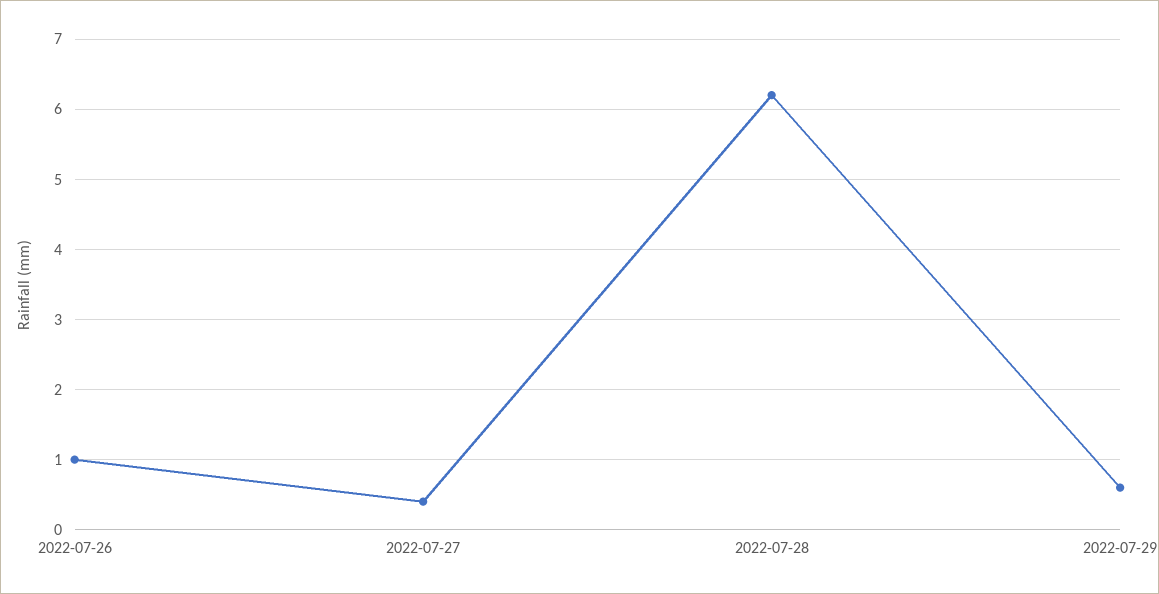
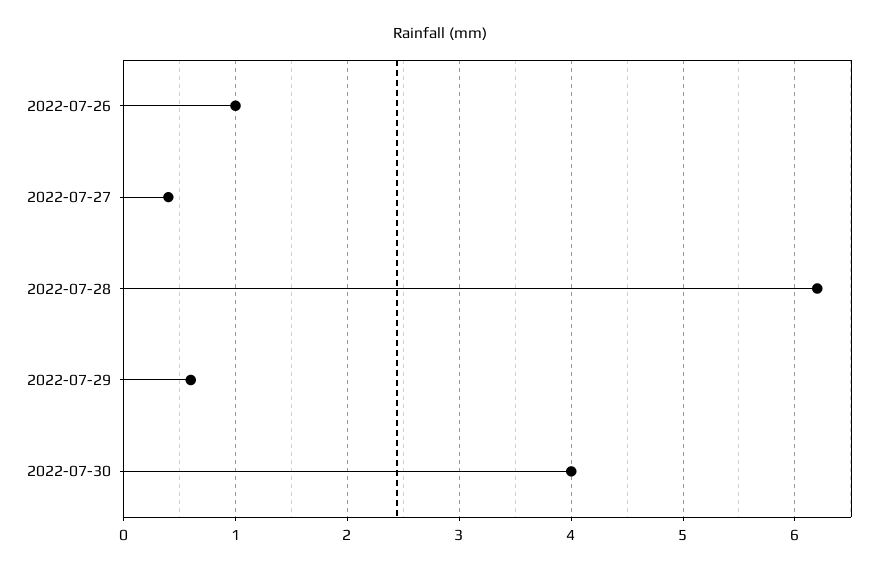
2022-07-30: none -> 4

